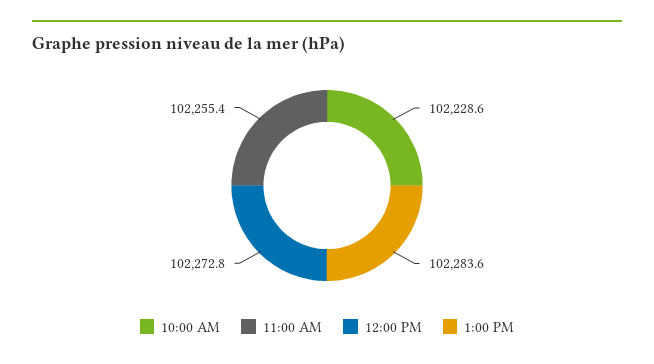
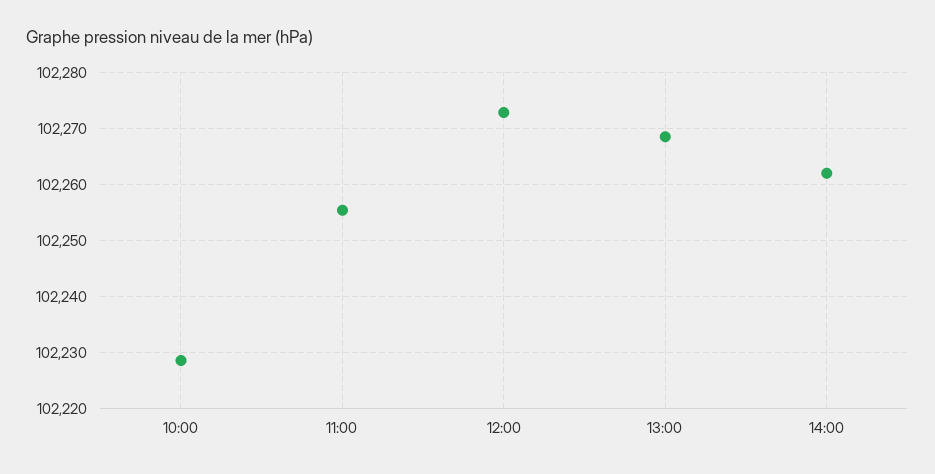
1:00 PM: 102283.6 -> 102268
14:00: none -> 102262

